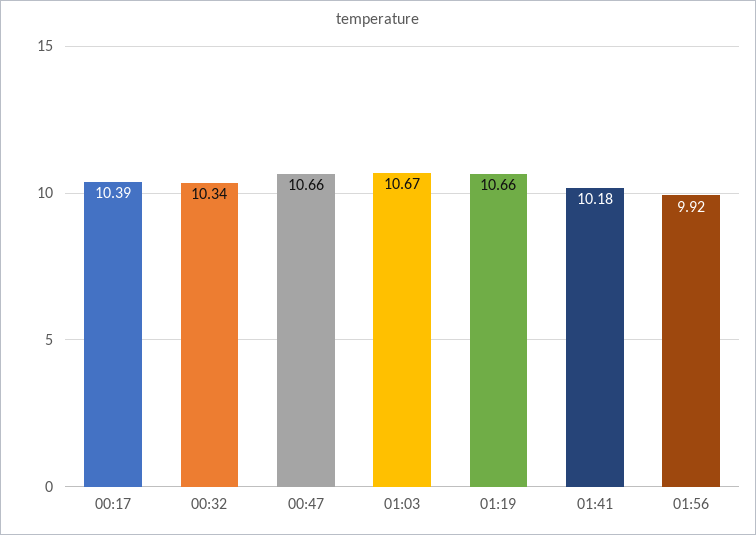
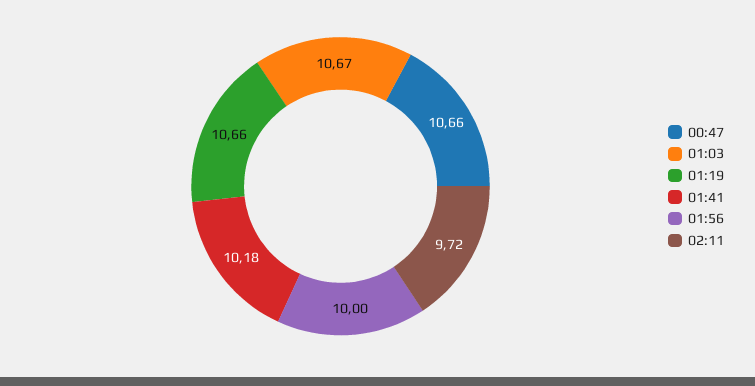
00:17: 10.39 -> none
00:32: 10.34 -> none
01:56: 9.92 -> 10
02:11: none -> 9.72

